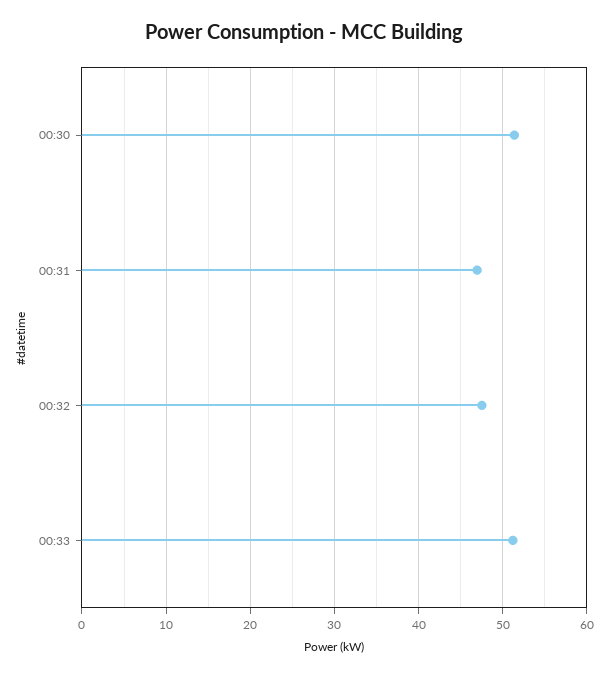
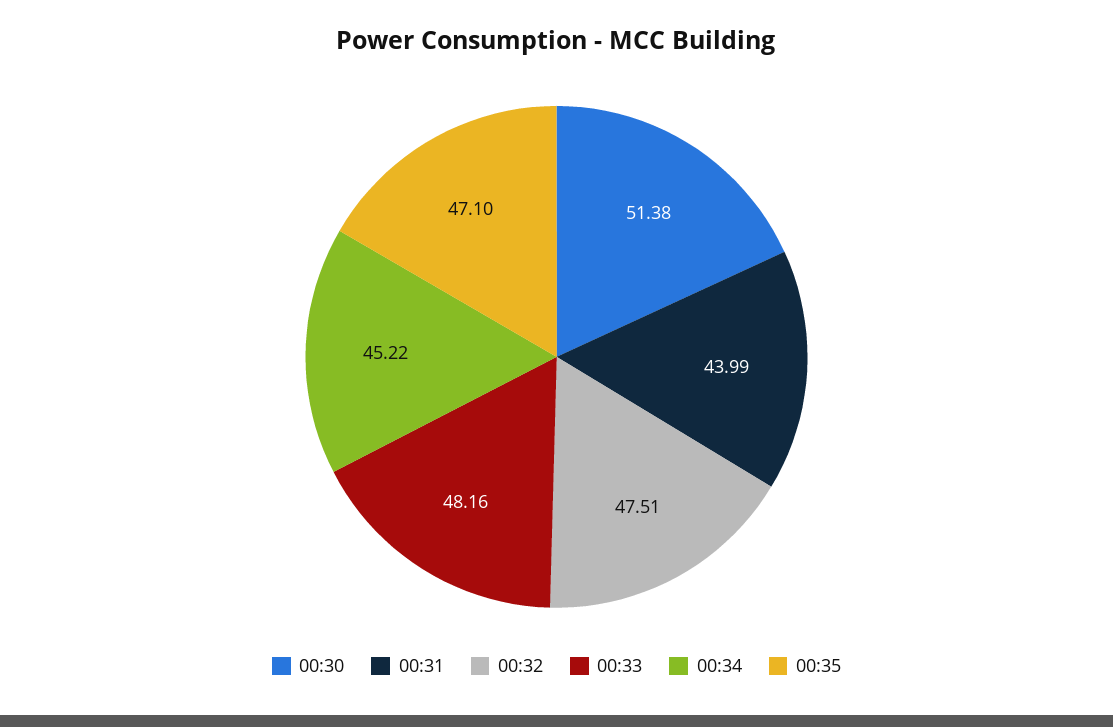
00:31: 47 -> 43.99
00:33: 51 -> 48.16
00:34: none -> 45.22
00:35: none -> 47.1

